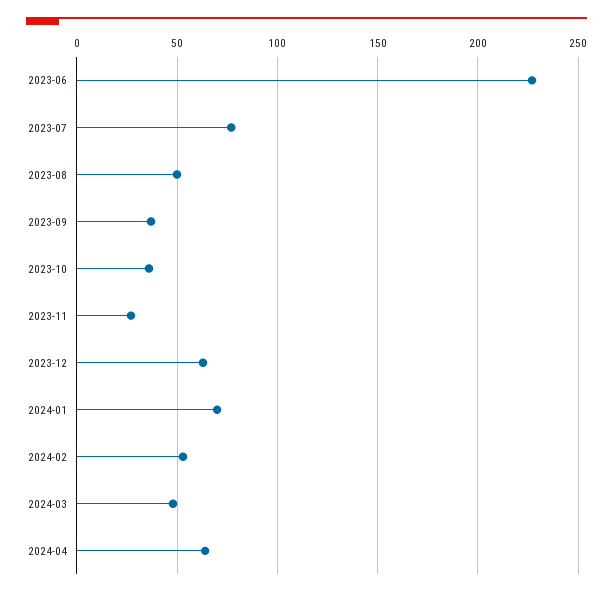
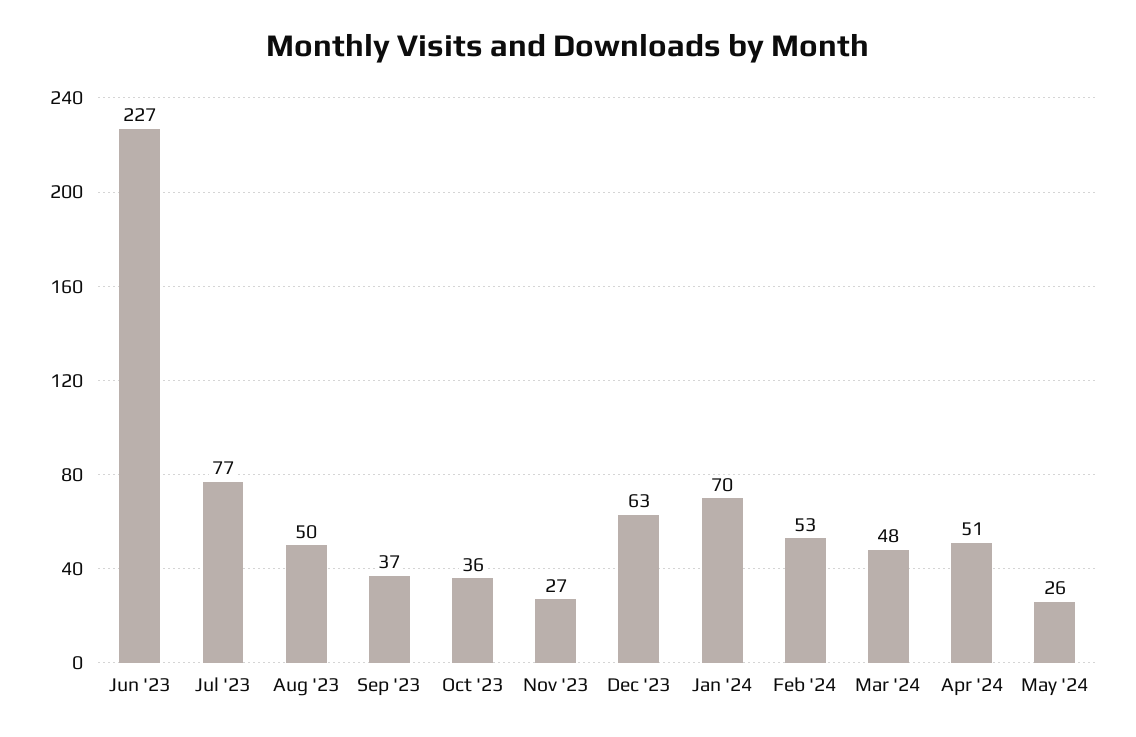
2024-04: 65 -> 51
May '24: none -> 26

